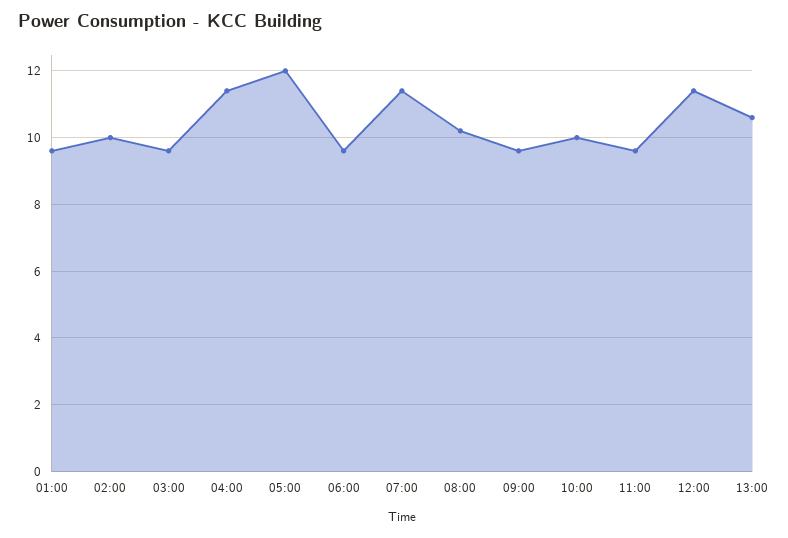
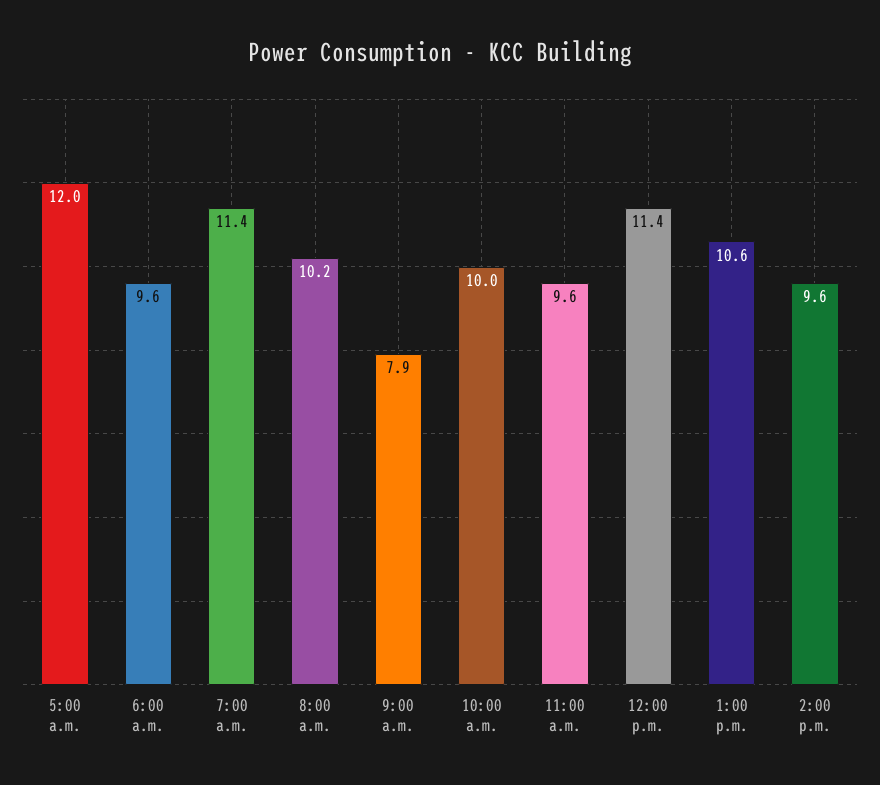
01:00: 9.5 -> none
02:00: 10 -> none
03:00: 9.5 -> none
04:00: 11.5 -> none
09:00: 9.5 -> 7.9
2:00 p.m.: none -> 9.6

